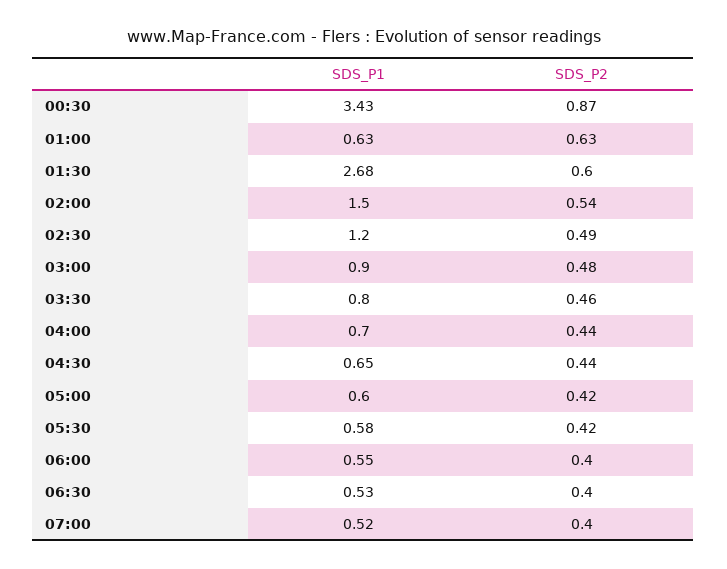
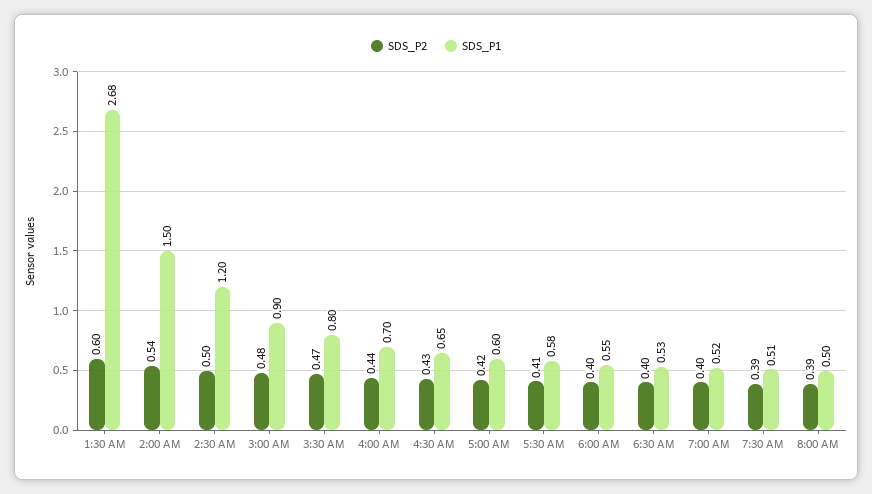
SDS_P1, 00:30: 3.43 -> none
SDS_P2, 00:30: 0.87 -> none
SDS_P1, 01:00: 0.63 -> none
SDS_P2, 01:00: 0.63 -> none
SDS_P2, 02:30: 0.49 -> 0.5
SDS_P2, 03:30: 0.46 -> 0.47
SDS_P2, 04:30: 0.44 -> 0.43
SDS_P2, 05:30: 0.42 -> 0.41
SDS_P2, 7:30 AM: none -> 0.39
SDS_P1, 7:30 AM: none -> 0.51
SDS_P2, 8:00 AM: none -> 0.39
SDS_P1, 8:00 AM: none -> 0.5

